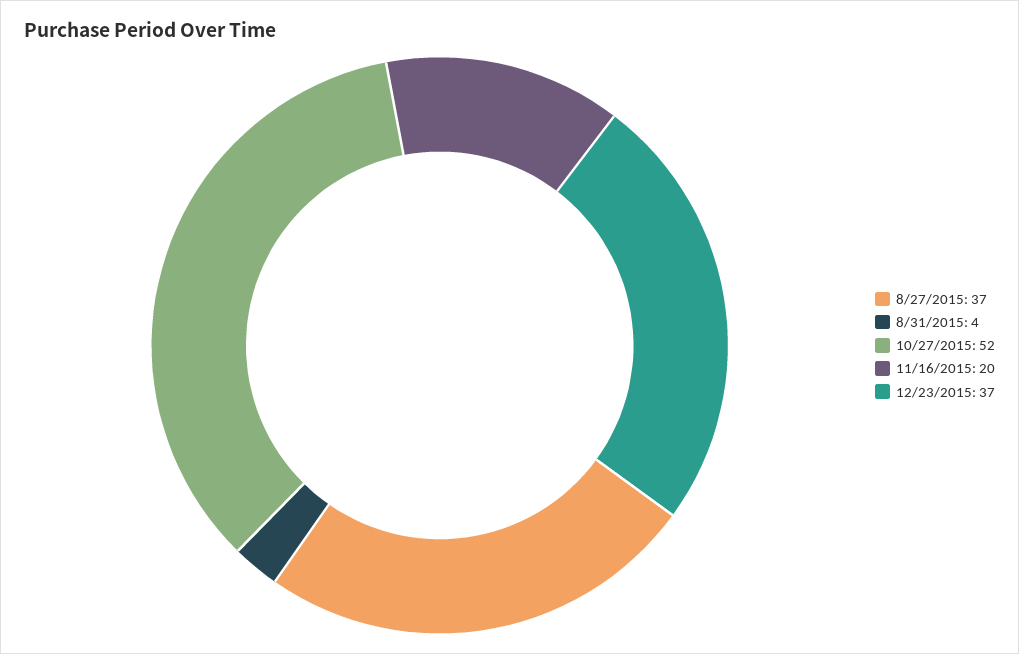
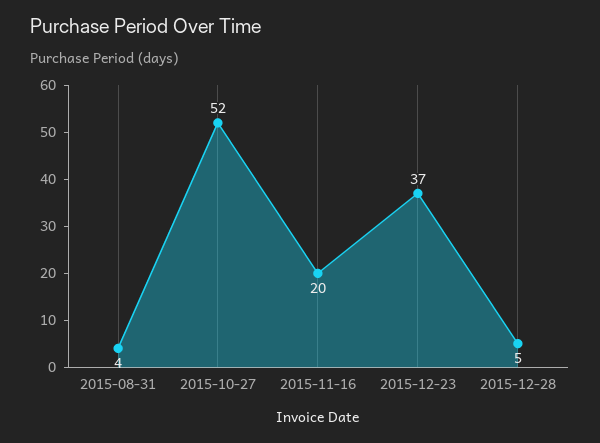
8/27/2015: 37 -> none
2015-12-28: none -> 5

